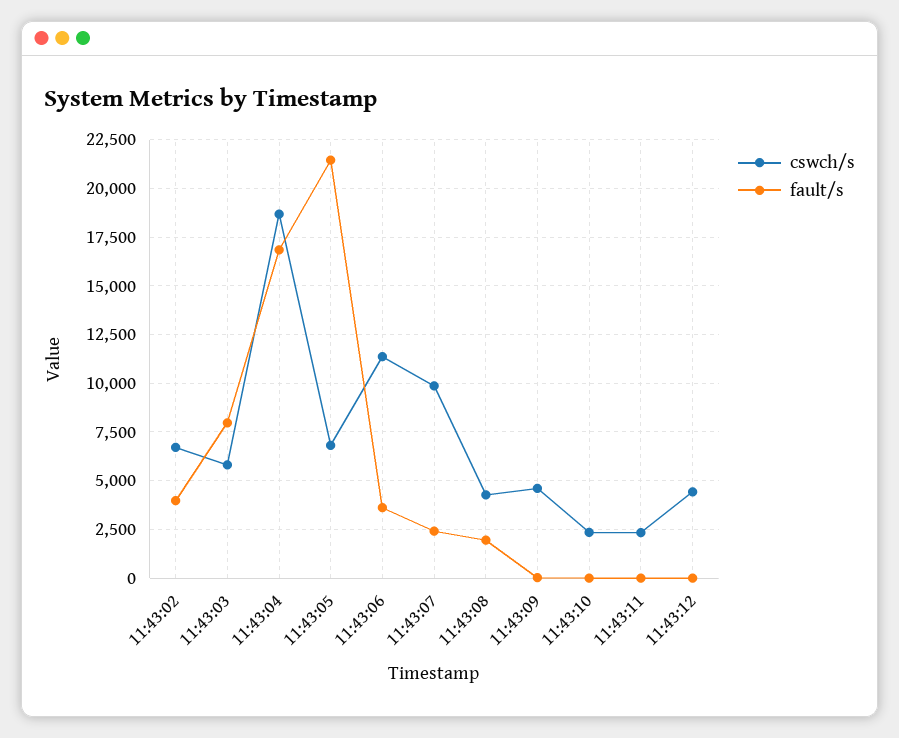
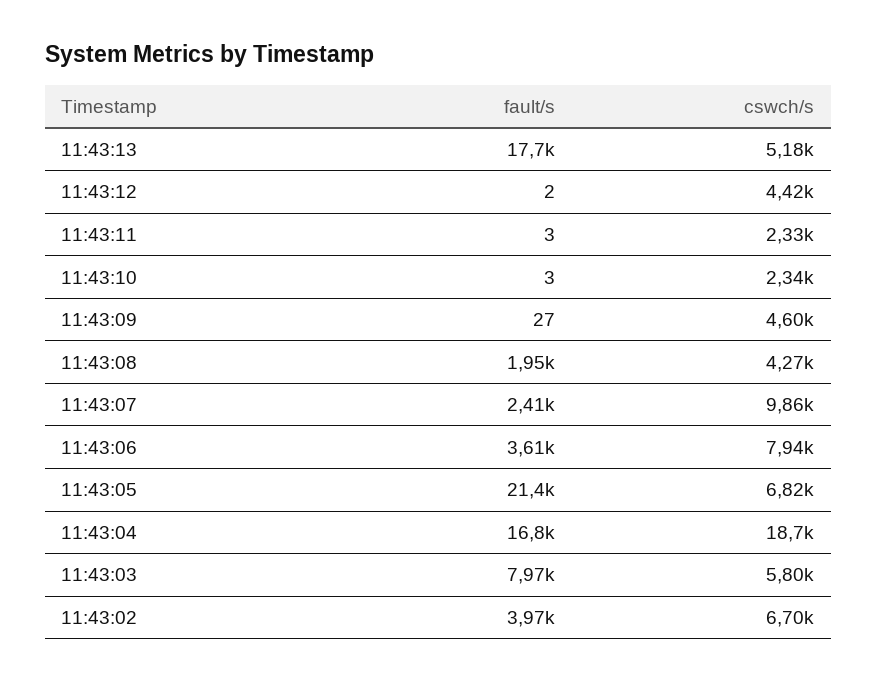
cswch/s, 11:43:06: 11500 -> 7940
fault/s, 11:43:13: none -> 17700
cswch/s, 11:43:13: none -> 5180

